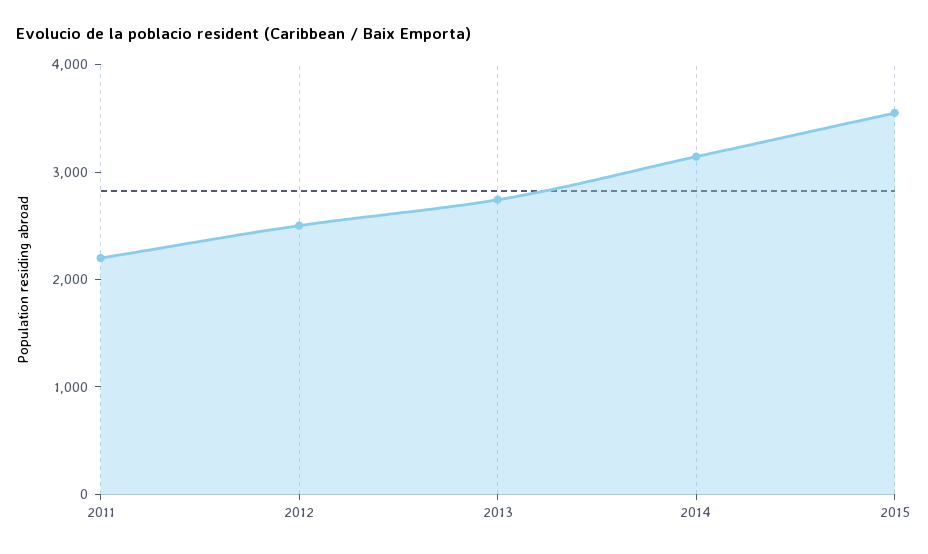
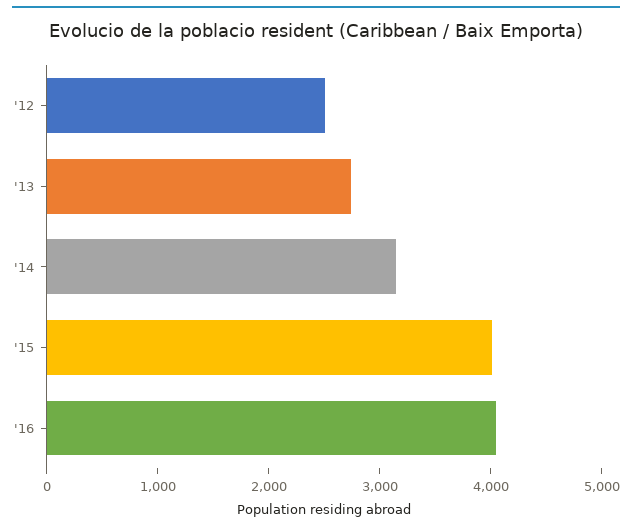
2011: 2200 -> none
2015: 3600 -> 4000
'16: none -> 4000

